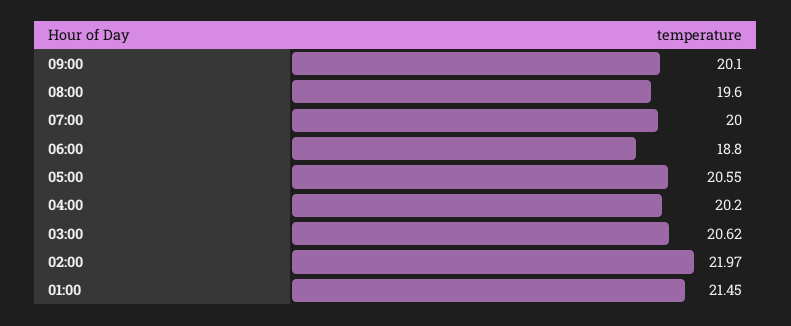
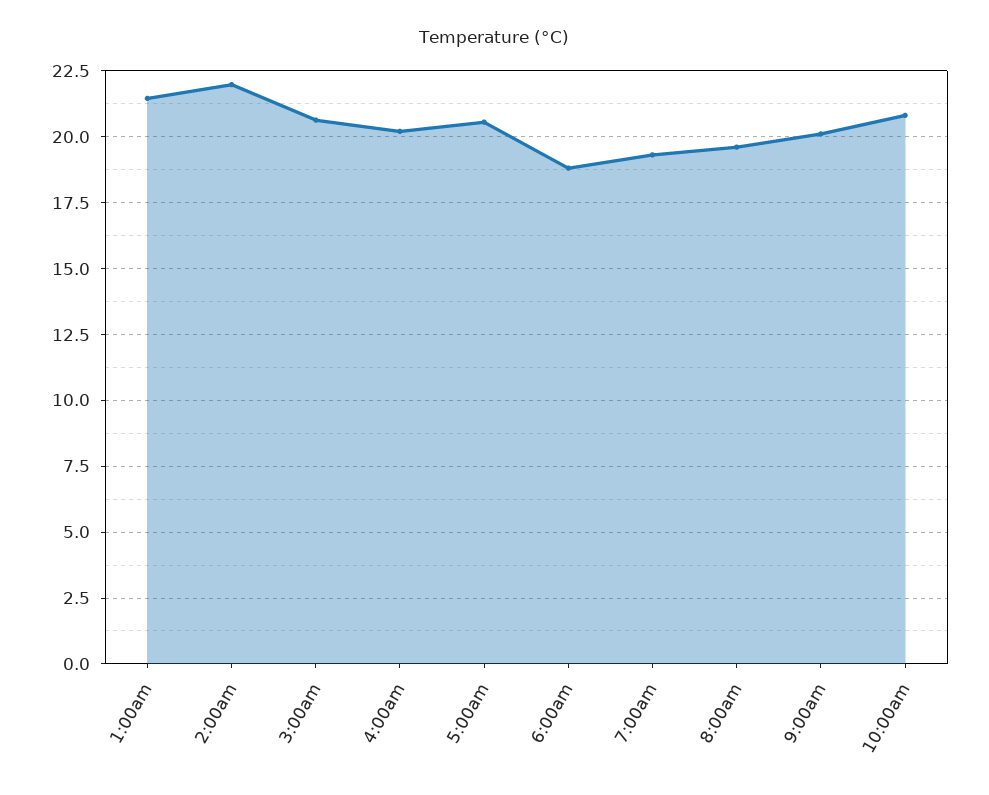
07:00: 20 -> 19.25
10:00am: none -> 20.75

